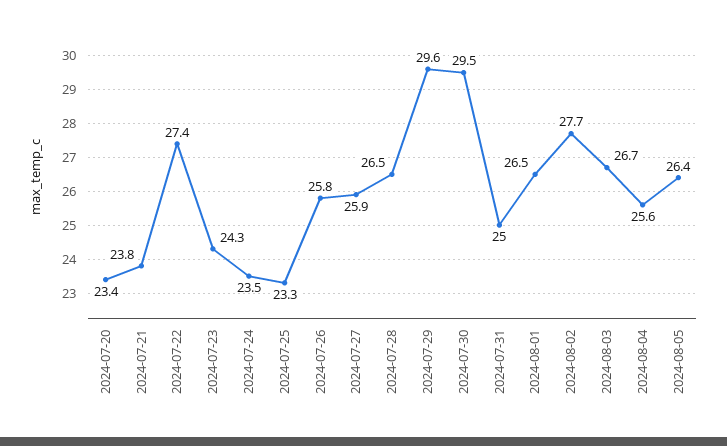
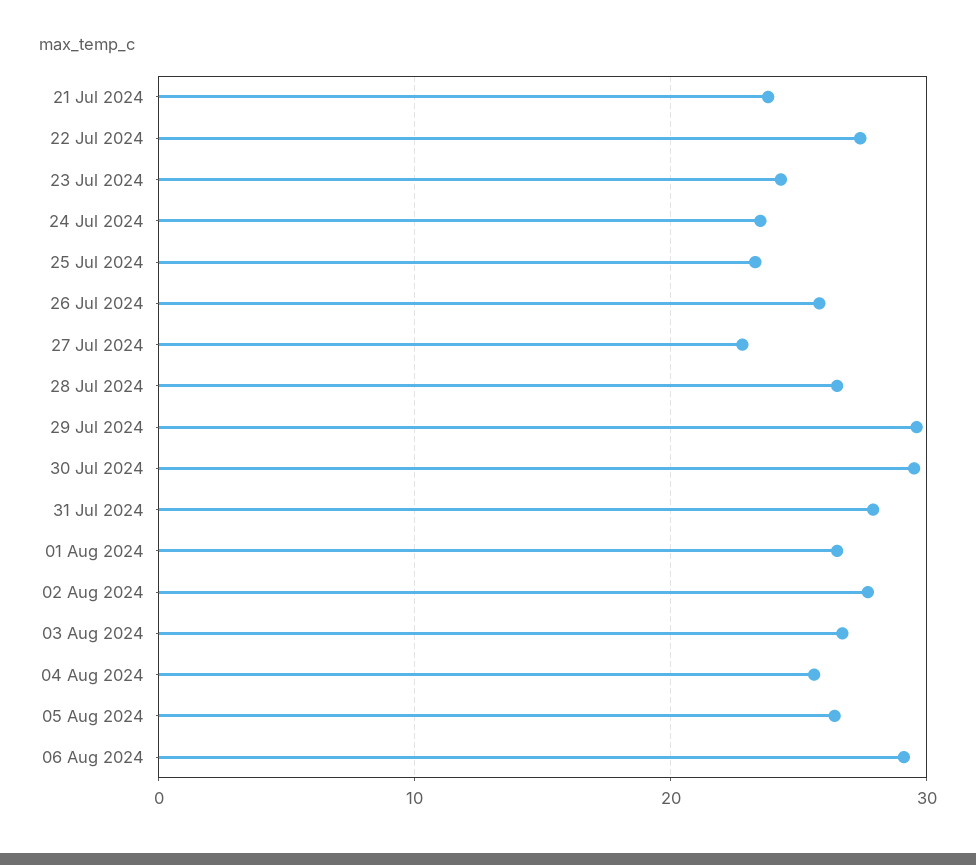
2024-07-20: 23.4 -> none
2024-07-27: 25.9 -> 23
2024-07-31: 25 -> 28
06 Aug 2024: none -> 29

